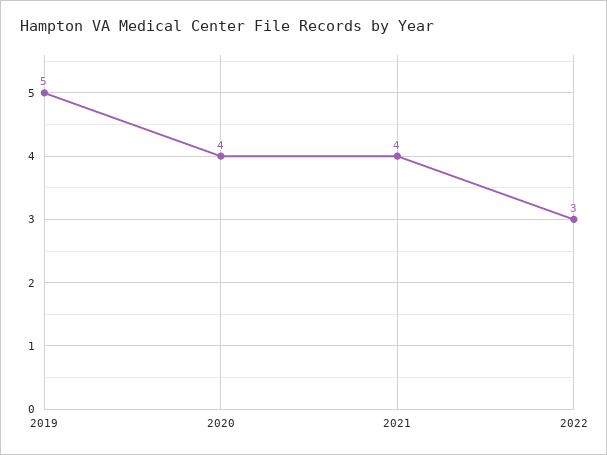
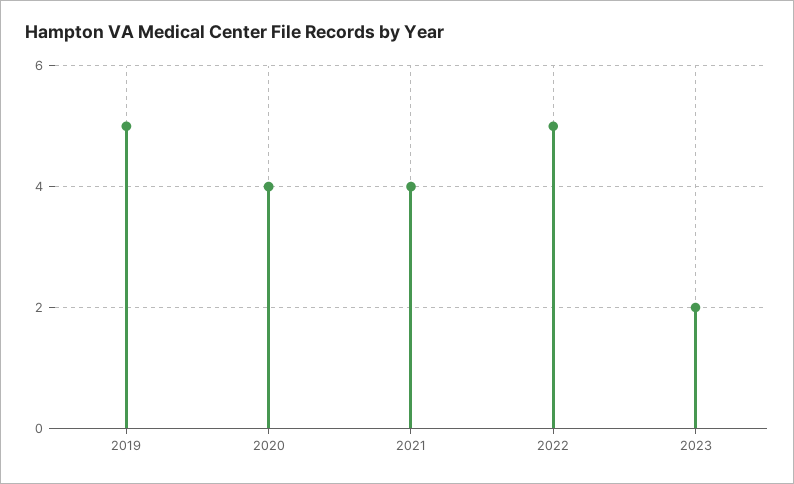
2022: 3 -> 5
2023: none -> 2

